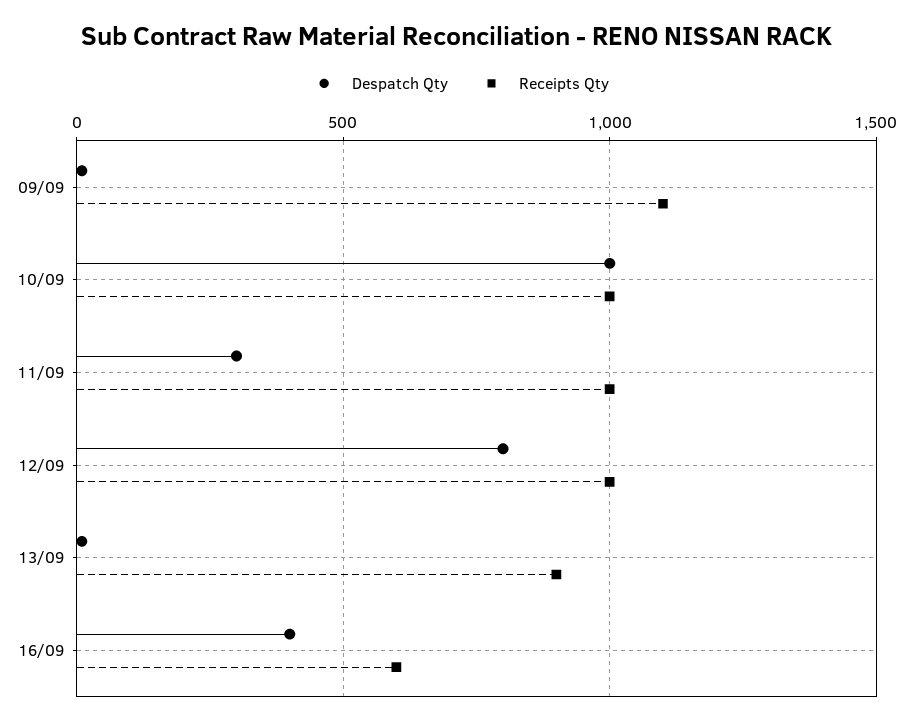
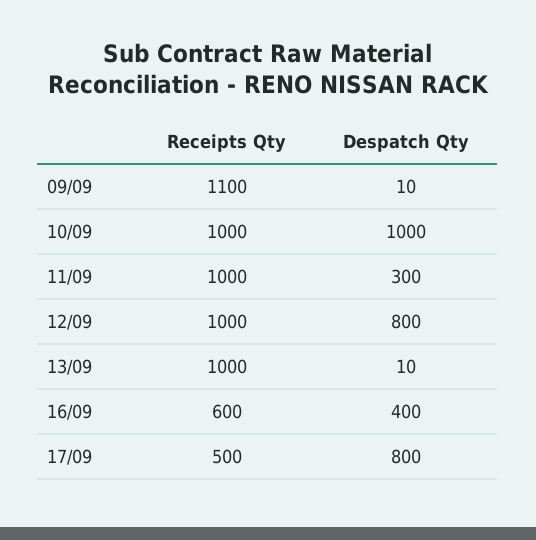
Receipts Qty, 13/09: 900 -> 1000
Receipts Qty, 17/09: none -> 500
Despatch Qty, 17/09: none -> 800

